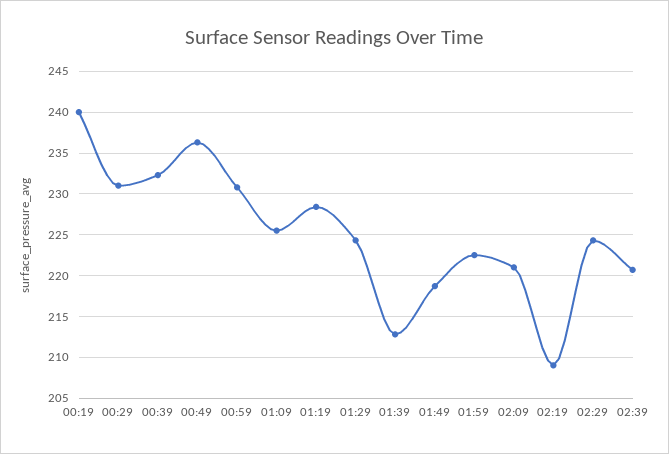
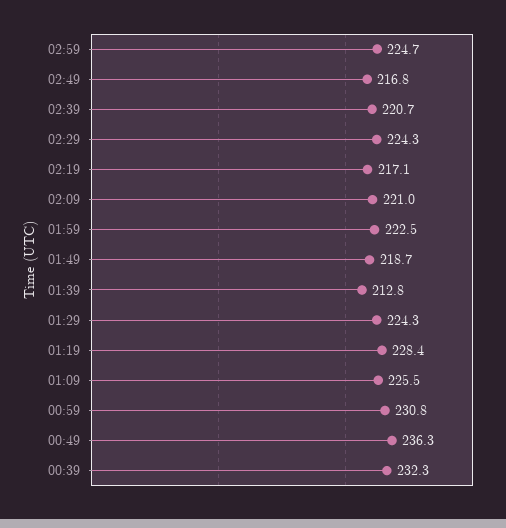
00:19: 240 -> none
00:29: 231 -> none
02:19: 209 -> 217.1
02:59: none -> 224.7
02:49: none -> 216.8

